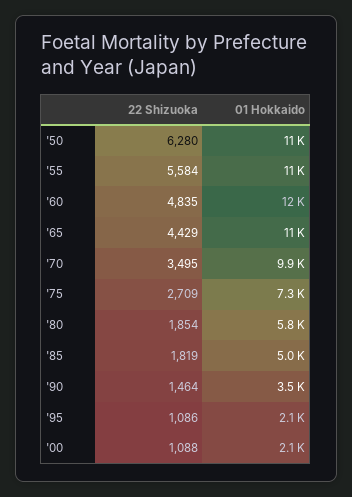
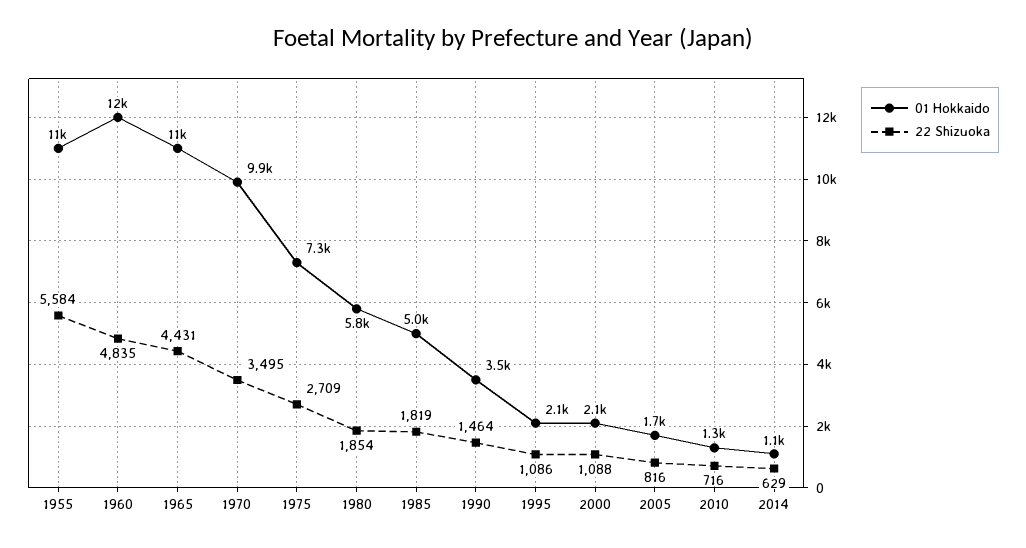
22 Shizuoka, '50: 6280 -> none
01 Hokkaido, '50: 11000 -> none
22 Shizuoka, '65: 4429 -> 4431
01 Hokkaido, 2005: none -> 1700
22 Shizuoka, 2005: none -> 816
01 Hokkaido, 2010: none -> 1300
22 Shizuoka, 2010: none -> 716
01 Hokkaido, 2014: none -> 1100
22 Shizuoka, 2014: none -> 629

